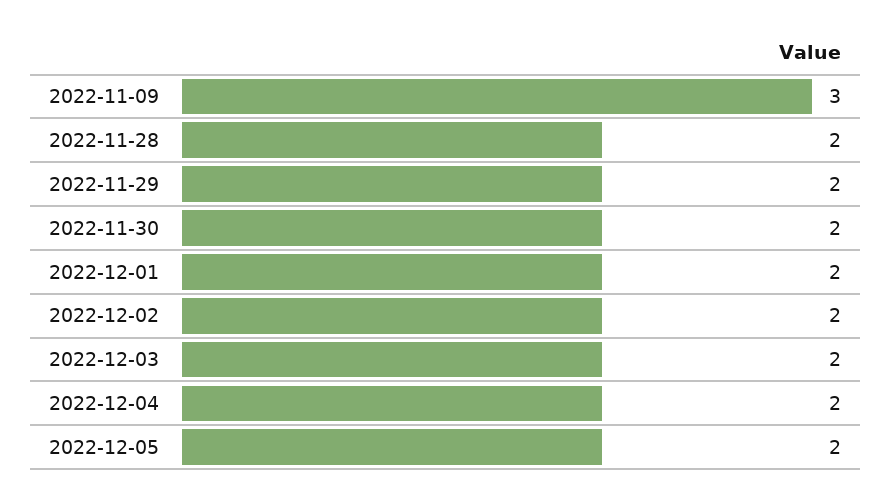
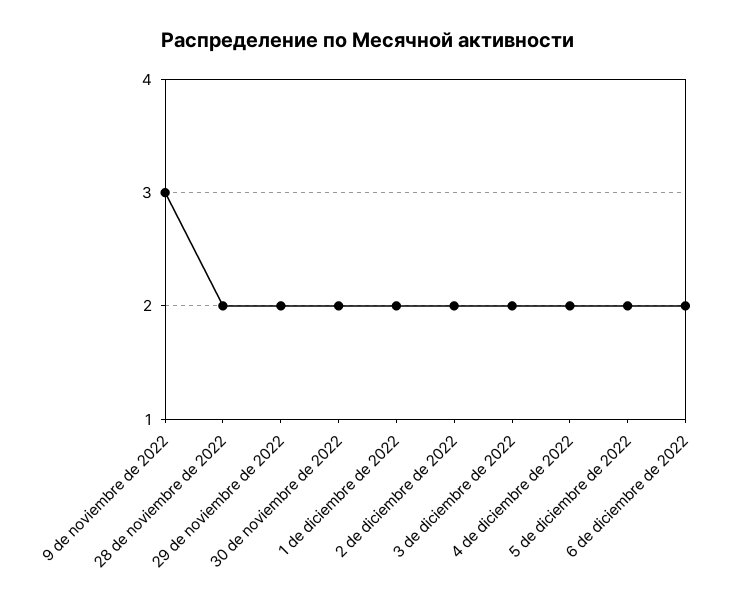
6 de diciembre de 2022: none -> 2

